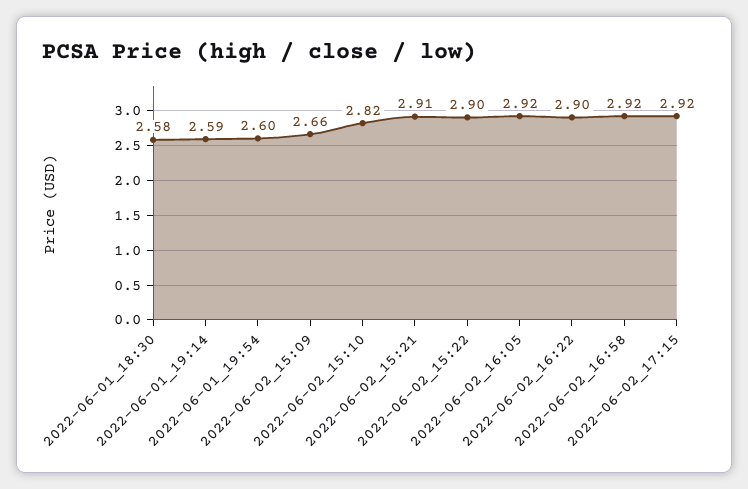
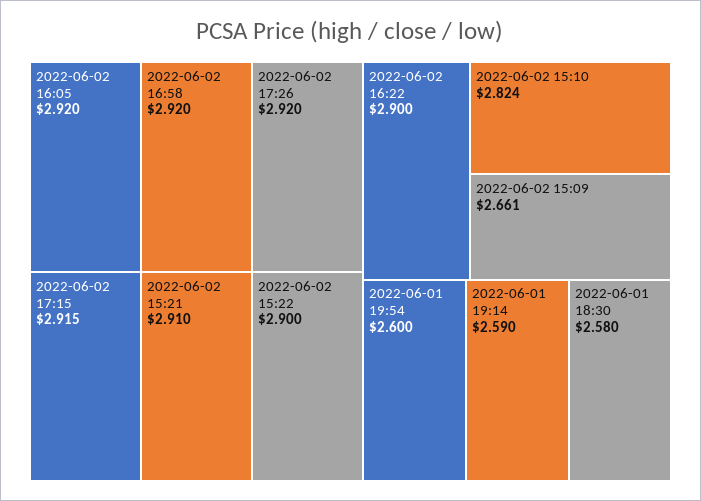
2022-06-02 17:26: none -> 2.92

